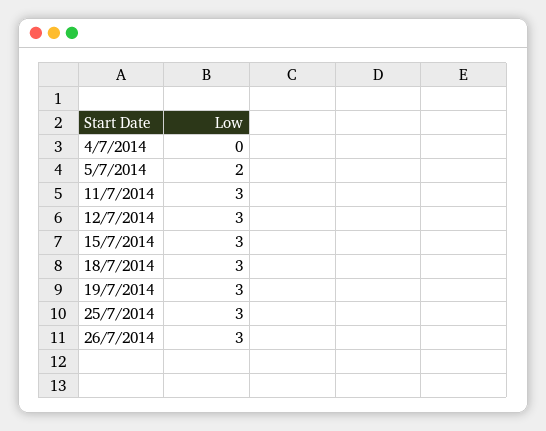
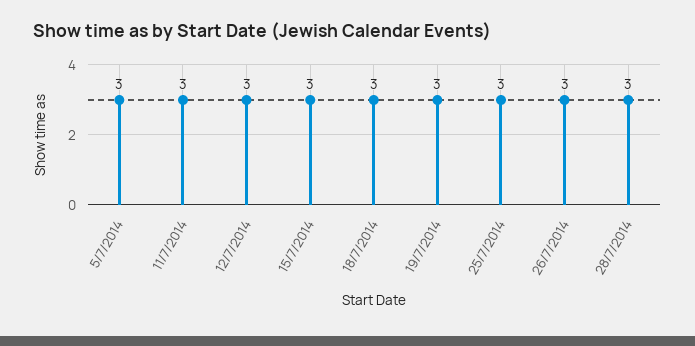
4/7/2014: 0 -> none
5/7/2014: 2 -> 3
28/7/2014: none -> 3

